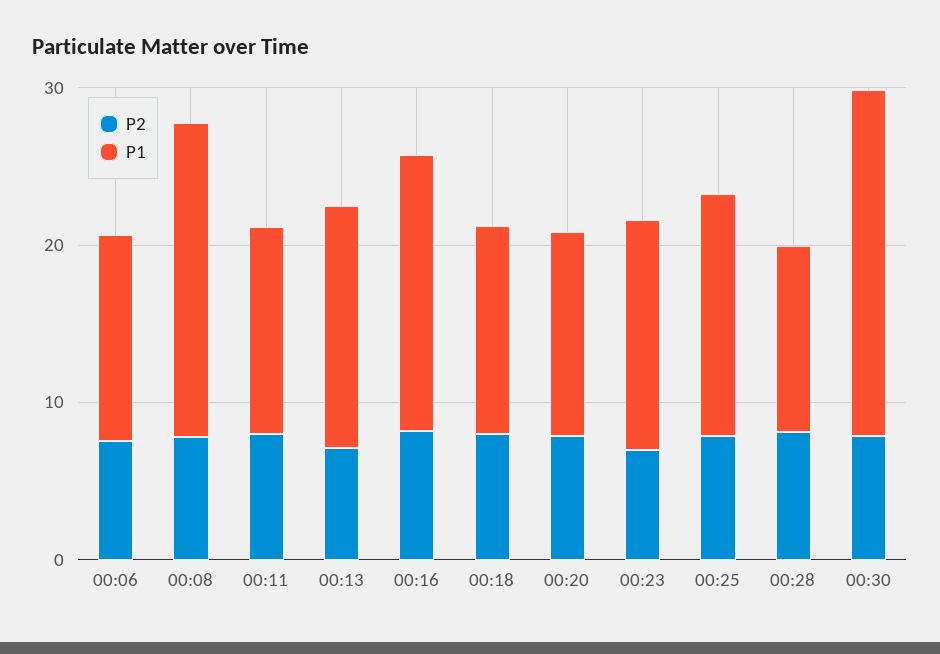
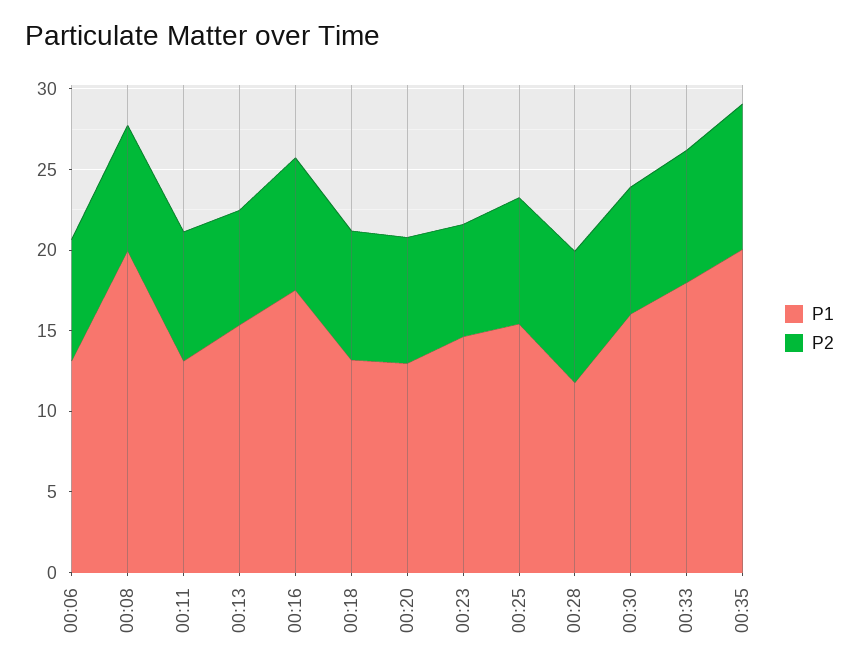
P1, 00:30: 22 -> 16
P1, 00:33: none -> 18
P2, 00:33: none -> 8
P1, 00:35: none -> 20
P2, 00:35: none -> 9

